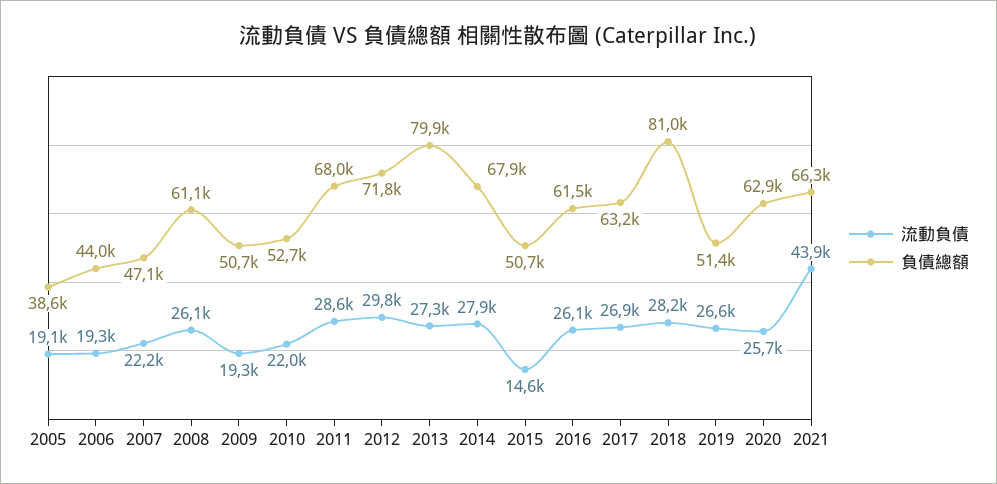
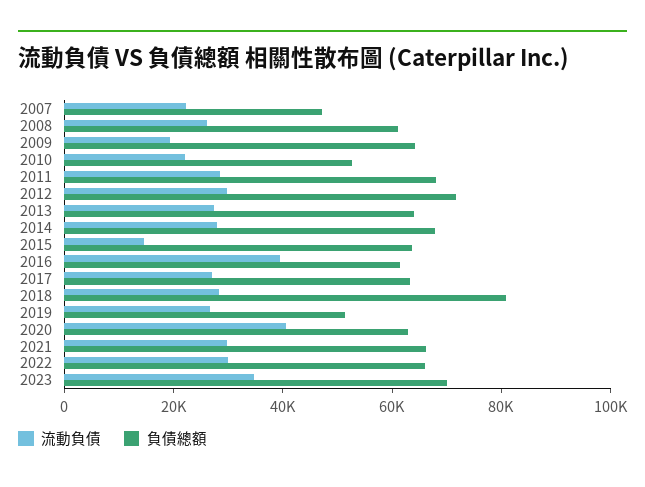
流動負債, 2005: 19100 -> none
負債總額, 2005: 38600 -> none
流動負債, 2006: 19300 -> none
負債總額, 2006: 44000 -> none
負債總額, 2009: 50700 -> 65000
負債總額, 2013: 79900 -> 65000
負債總額, 2015: 50700 -> 65000
流動負債, 2016: 26100 -> 40000
流動負債, 2020: 25700 -> 40000
流動負債, 2021: 43900 -> 30000
流動負債, 2022: none -> 30000
負債總額, 2022: none -> 65000
流動負債, 2023: none -> 35000
負債總額, 2023: none -> 70000

